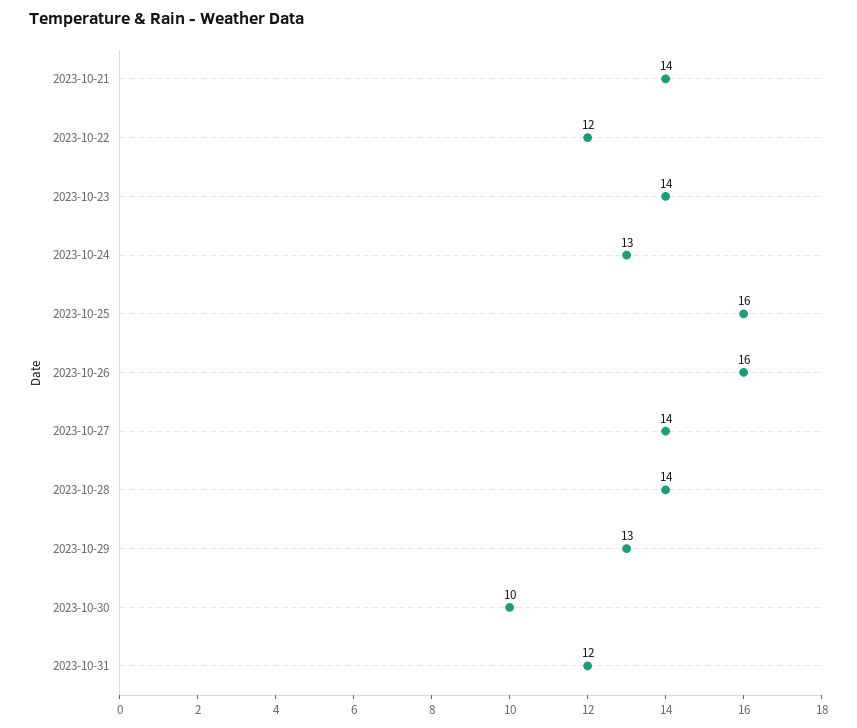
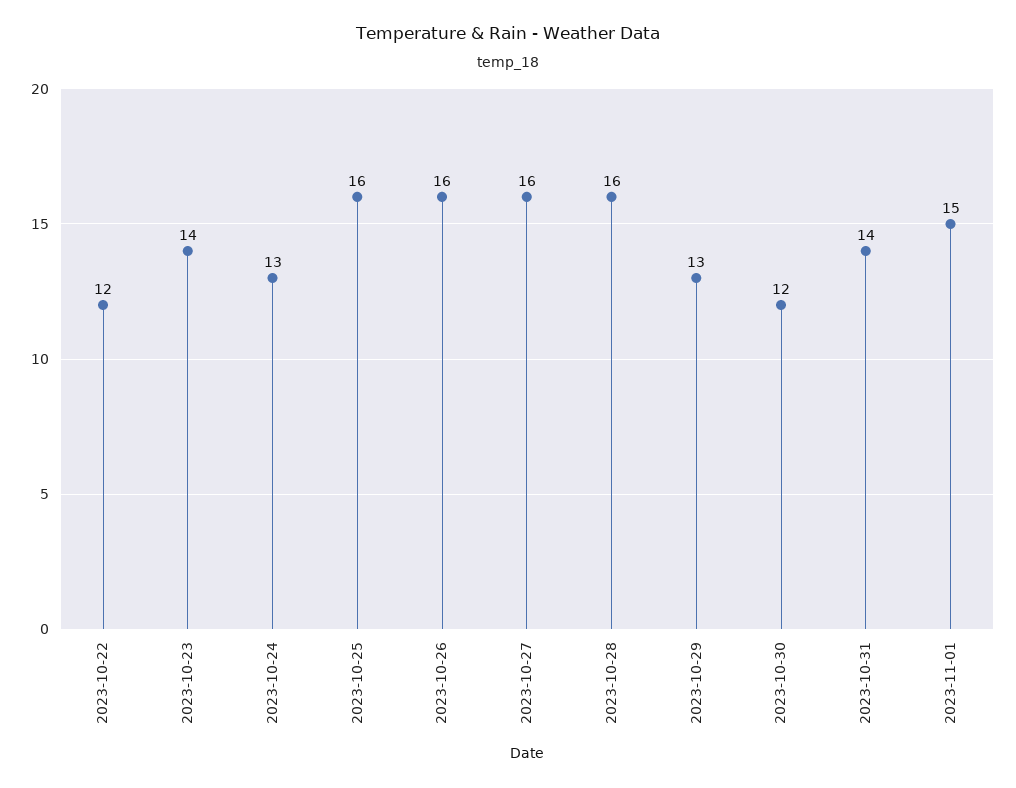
2023-10-21: 14 -> none
2023-10-27: 14 -> 16
2023-10-28: 14 -> 16
2023-10-30: 10 -> 12
2023-10-31: 12 -> 14
2023-11-01: none -> 15

